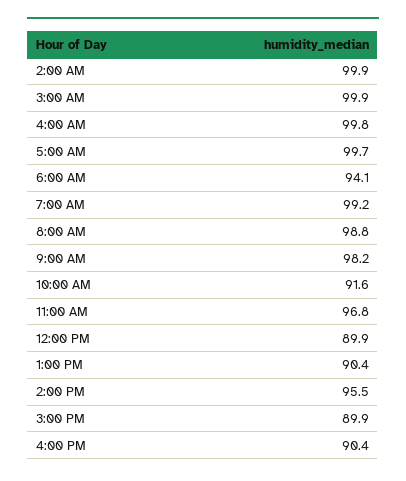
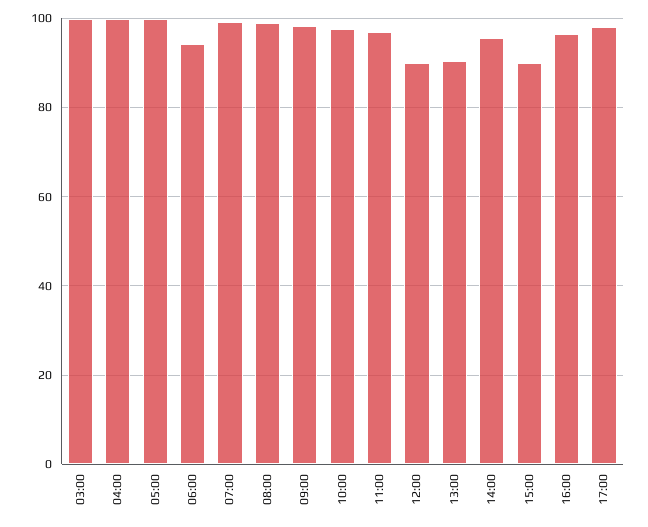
2:00 AM: 99.9 -> none
10:00 AM: 91.6 -> 98
4:00 PM: 90.4 -> 96
17:00: none -> 98

